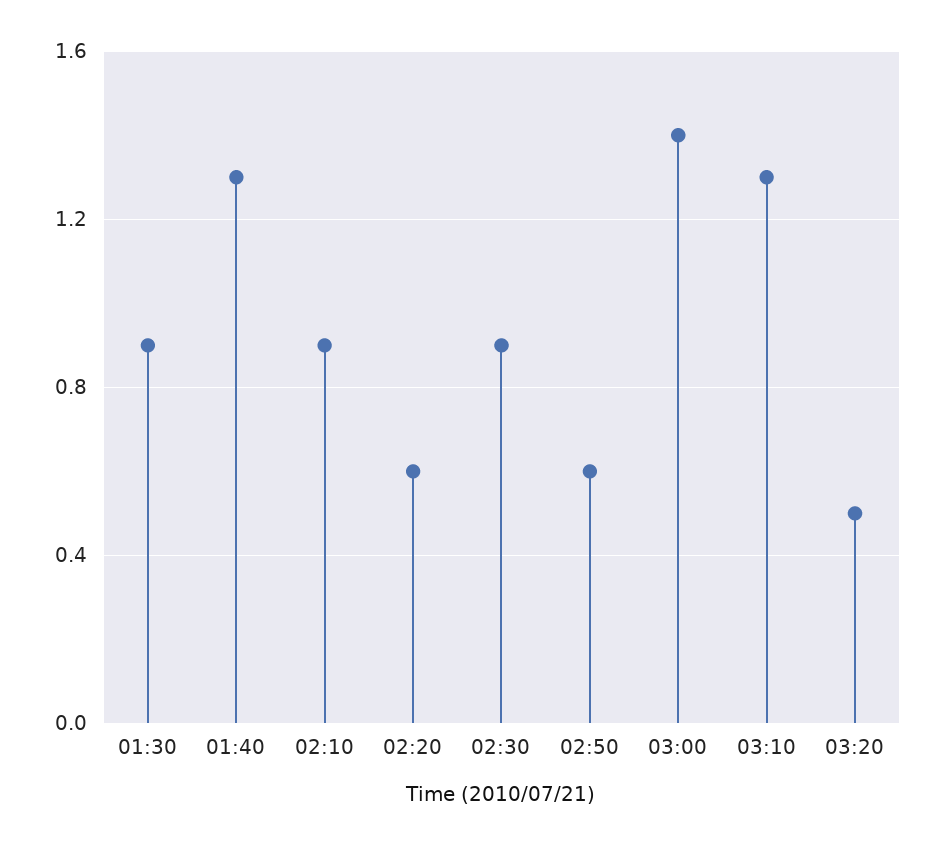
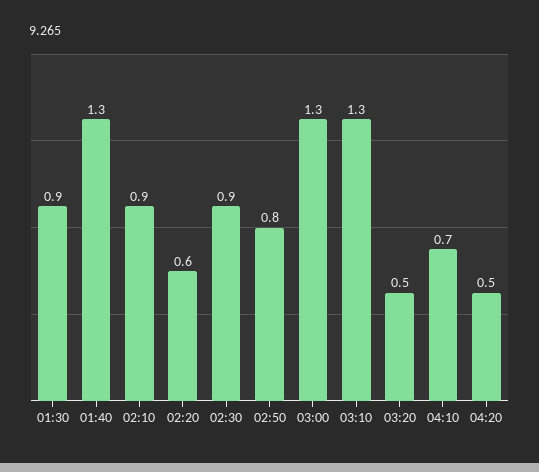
02:50: 0.6 -> 0.8
03:00: 1.4 -> 1.3
04:10: none -> 0.7
04:20: none -> 0.5

